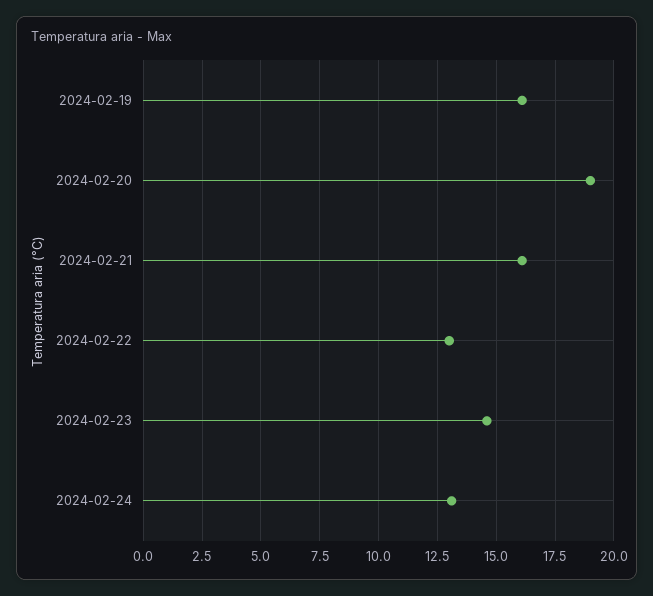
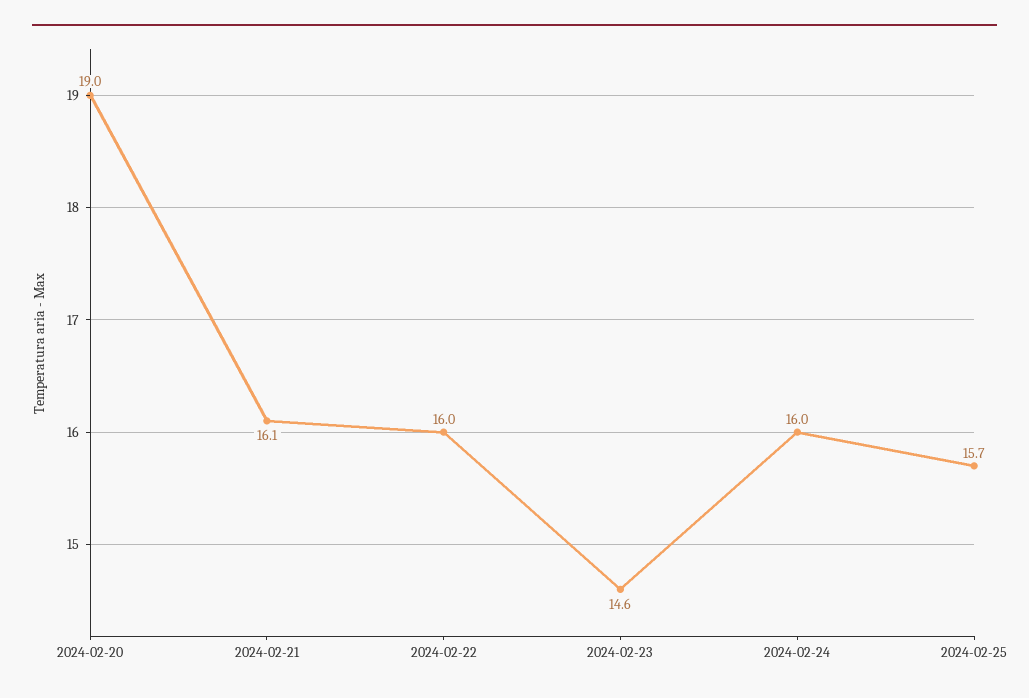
2024-02-19: 16 -> none
2024-02-22: 13 -> 16
2024-02-24: 13 -> 16
2024-02-25: none -> 15.7

